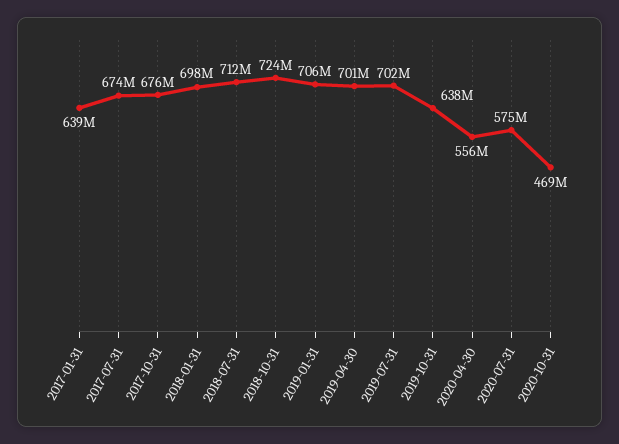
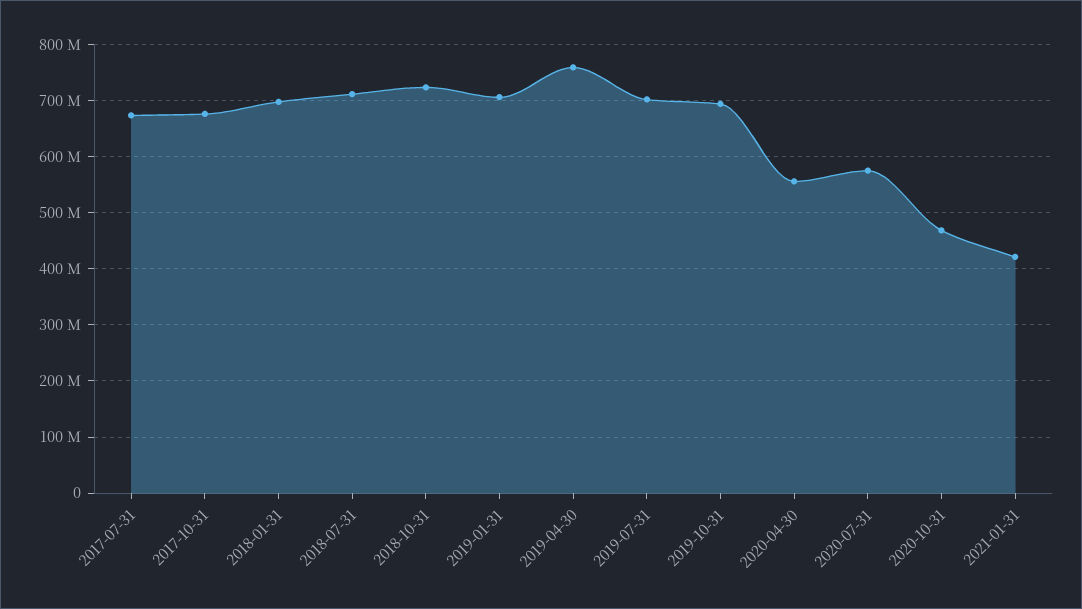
2017-01-31: 639000000 -> none
2019-04-30: 701000000 -> 760000000
2019-10-31: 638000000 -> 700000000
2021-01-31: none -> 420000000

